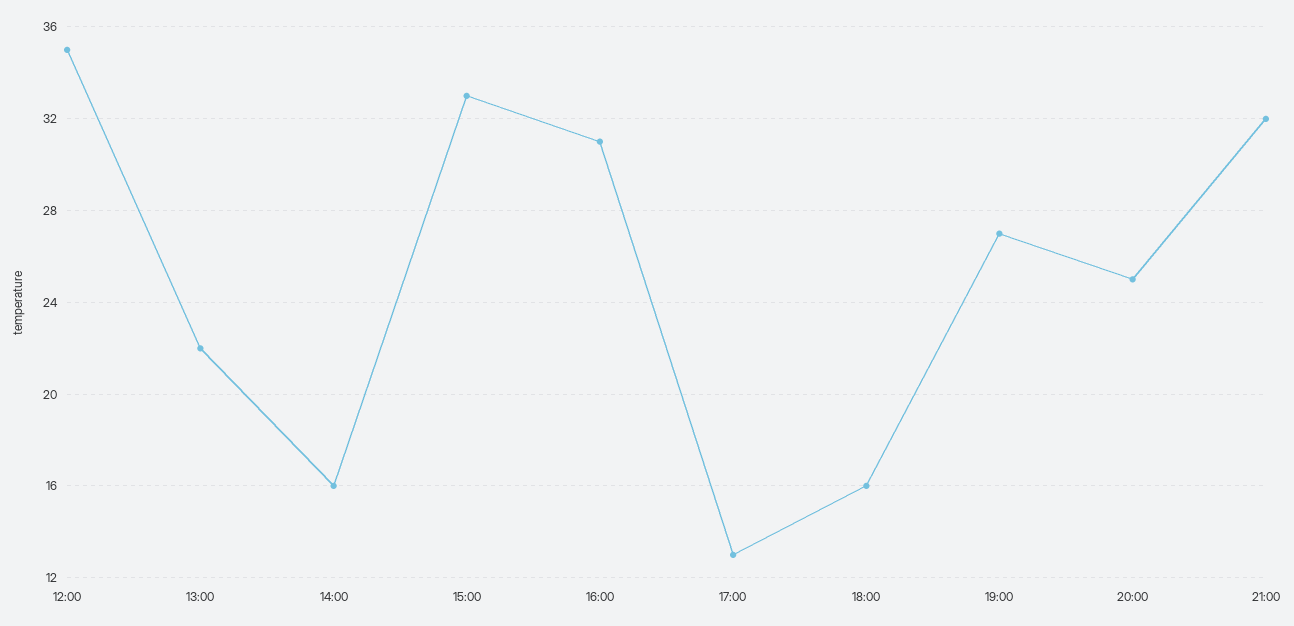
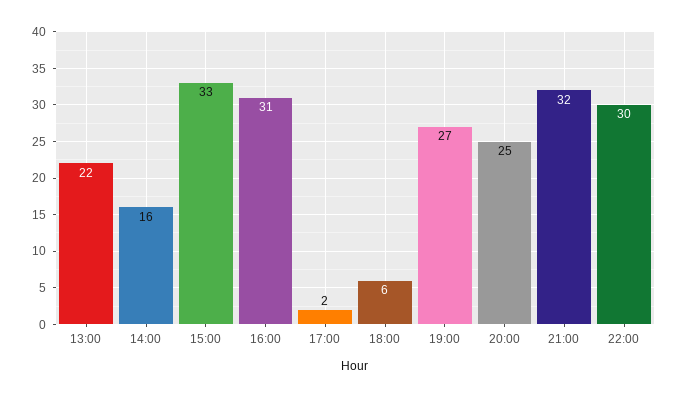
12:00: 35 -> none
17:00: 13 -> 2
18:00: 16 -> 6
22:00: none -> 30

